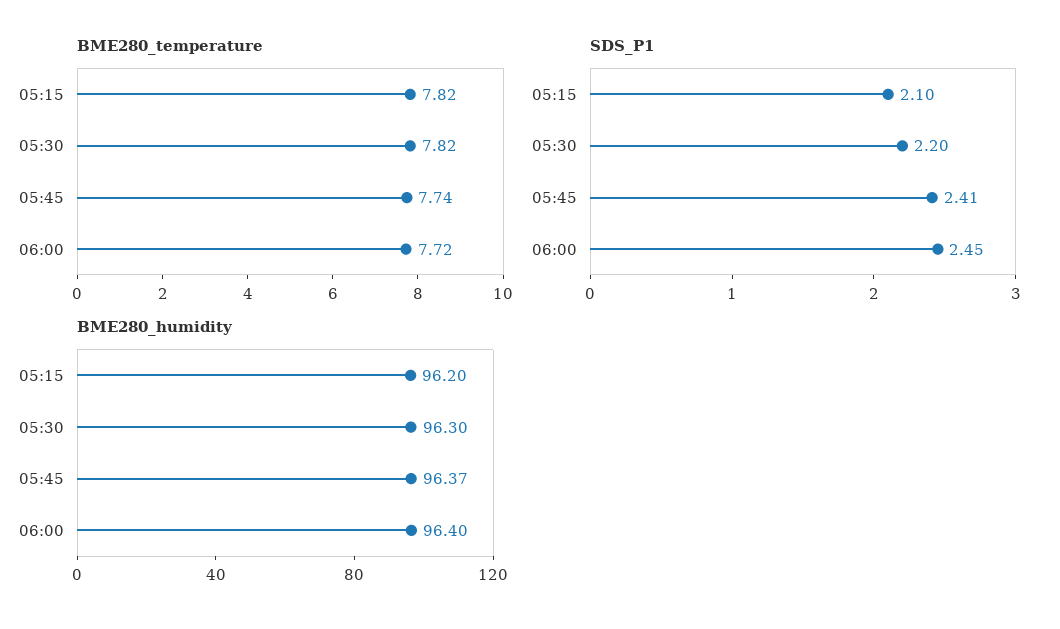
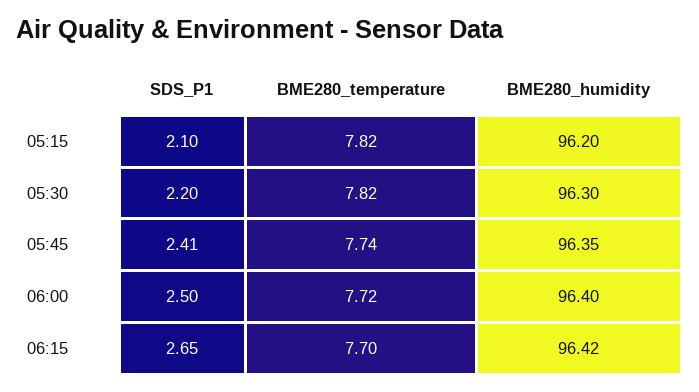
SDS_P1, 06:00: 2.45 -> 2.5
BME280_humidity, 05:45: 96.37 -> 96.35
SDS_P1, 06:15: none -> 2.65
BME280_temperature, 06:15: none -> 7.7
BME280_humidity, 06:15: none -> 96.42

